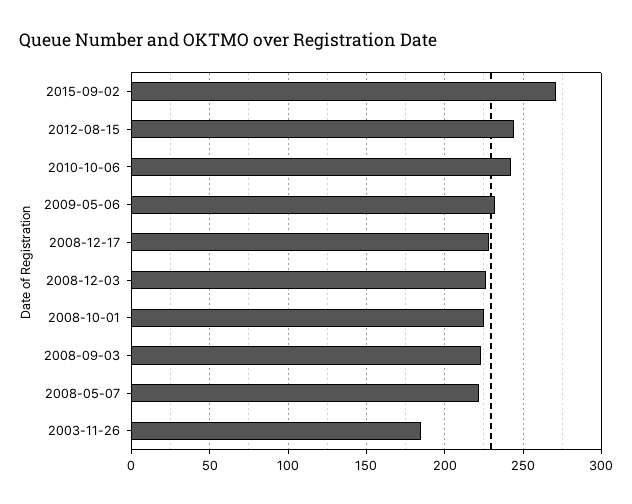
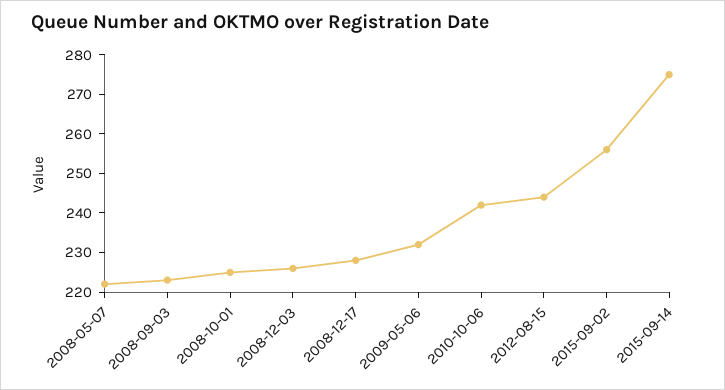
2015-09-02: 270 -> 255
2003-11-26: 185 -> none
2015-09-14: none -> 275

